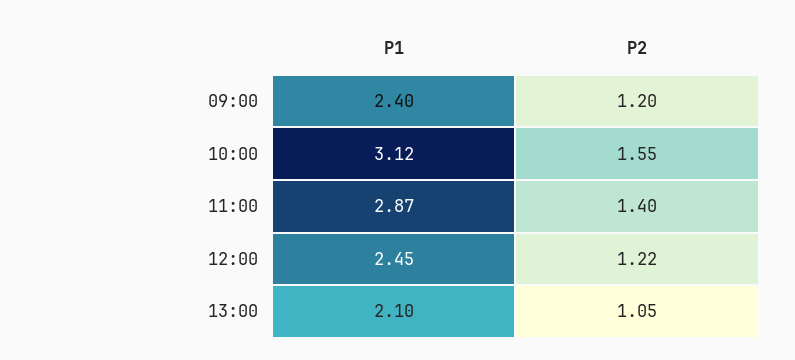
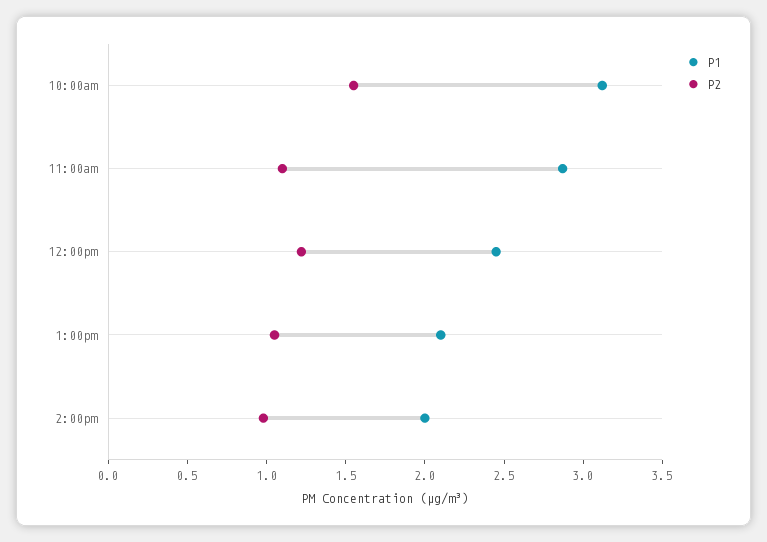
P1, 09:00: 2.4 -> none
P2, 09:00: 1.2 -> none
P2, 11:00: 1.4 -> 1.1
P1, 2:00pm: none -> 2
P2, 2:00pm: none -> 1

